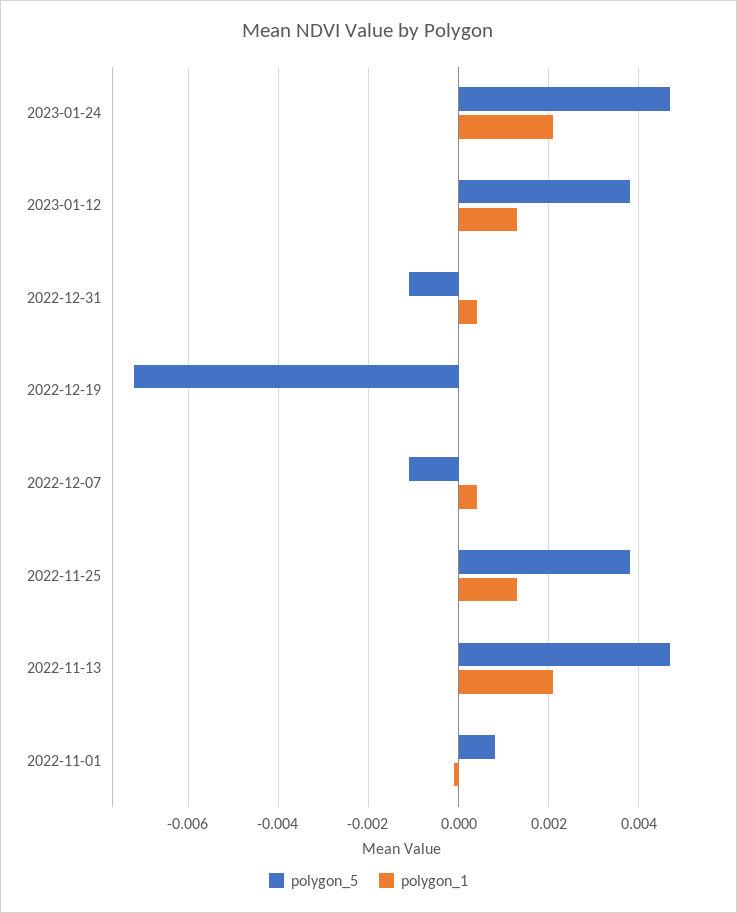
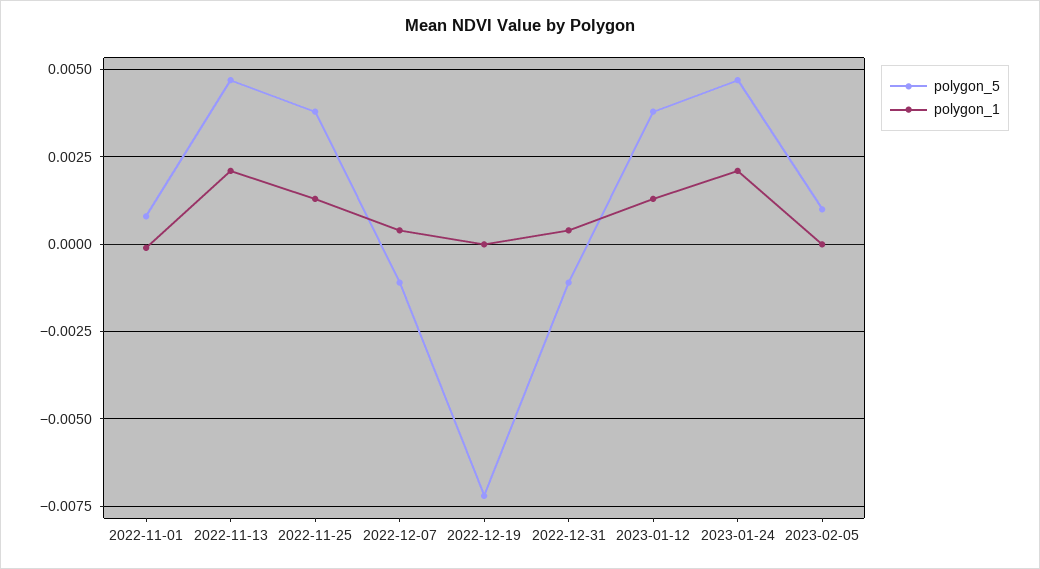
polygon_5, 2023-02-05: none -> 0.001
polygon_1, 2023-02-05: none -> 0

